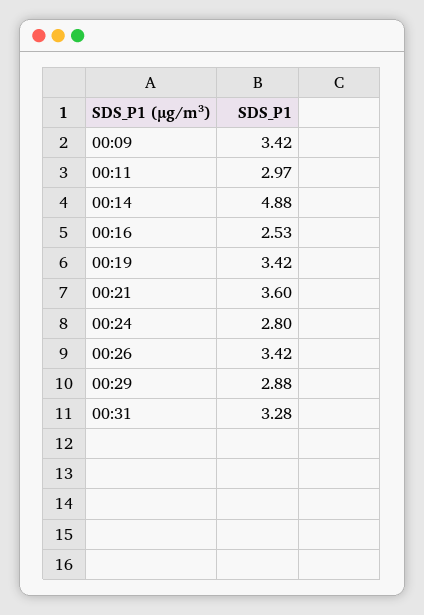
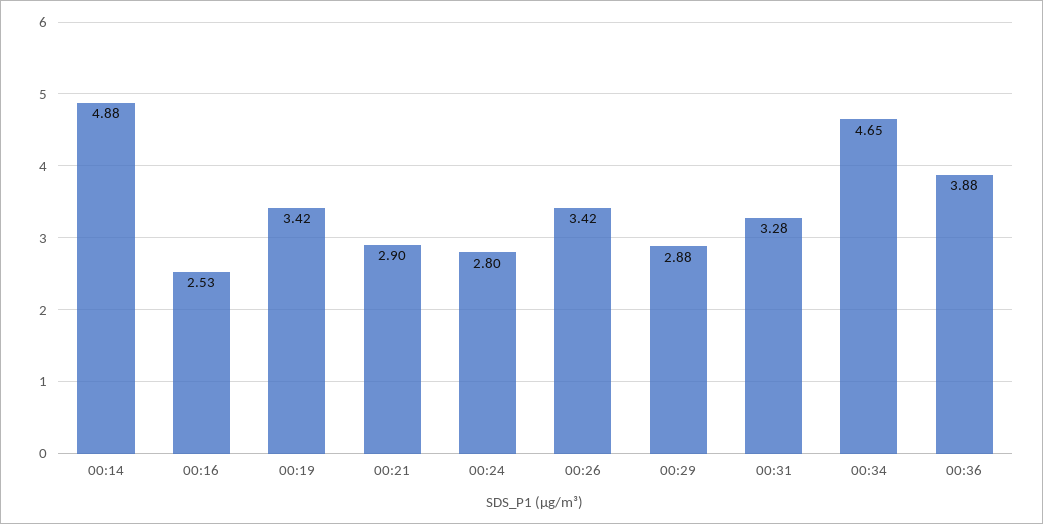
00:09: 3.42 -> none
00:11: 2.97 -> none
00:21: 3.6 -> 2.9
00:34: none -> 4.65
00:36: none -> 3.88

